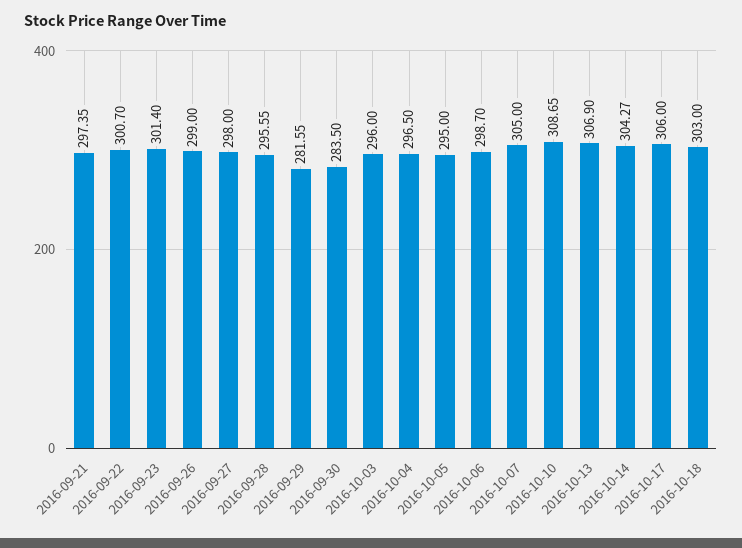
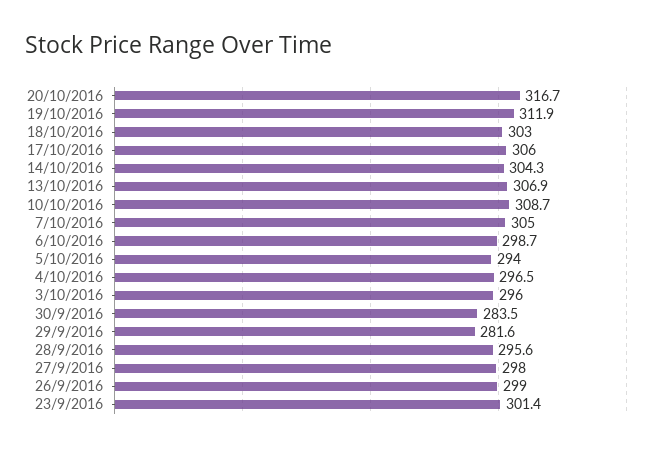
2016-09-21: 297.35 -> none
2016-09-22: 300.7 -> none
2016-10-05: 295 -> 294
20/10/2016: none -> 316.7
19/10/2016: none -> 311.9

